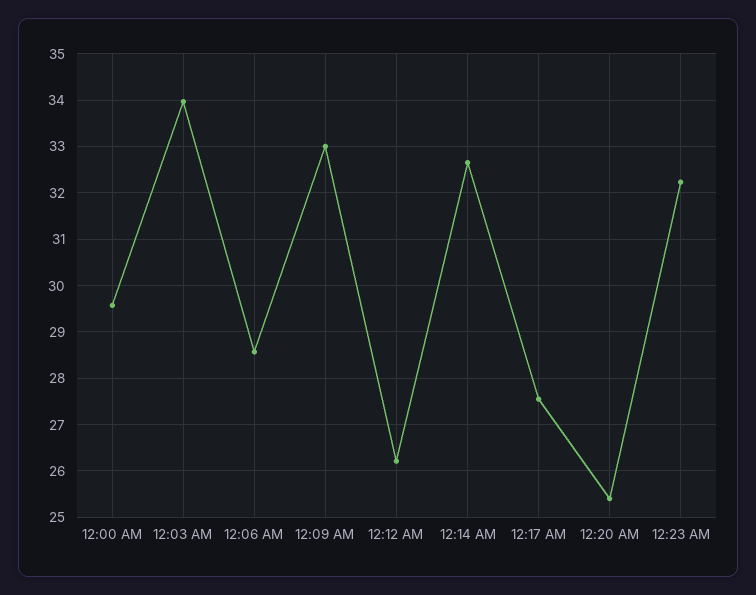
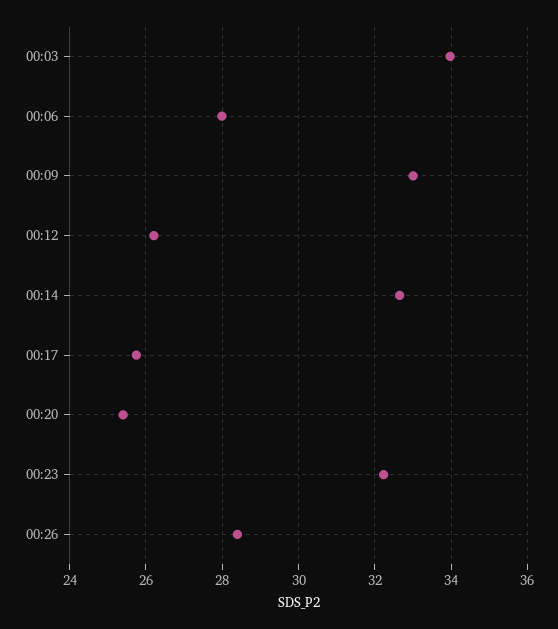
12:00 AM: 29.6 -> none
12:06 AM: 28.6 -> 28
12:17 AM: 27.6 -> 25.8
00:26: none -> 28.4

